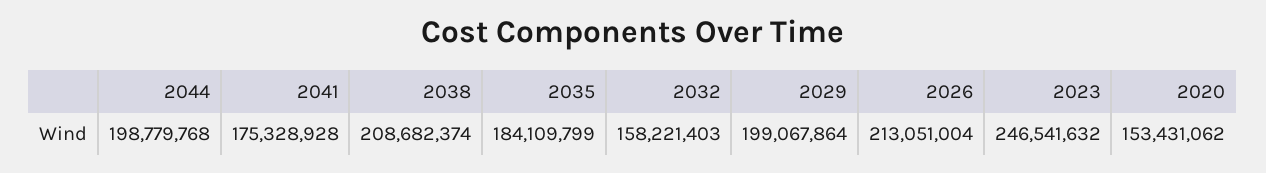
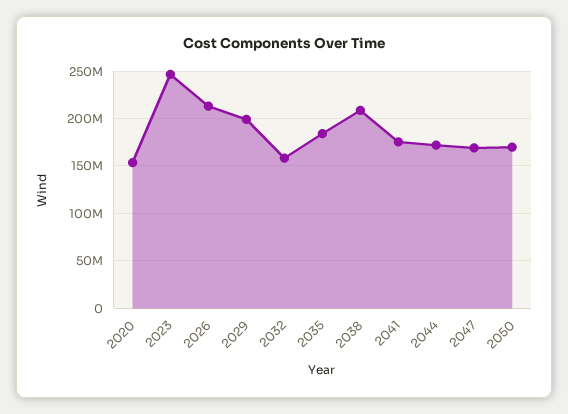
2044: 198779768 -> 170000000
2047: none -> 170000000
2050: none -> 170000000

